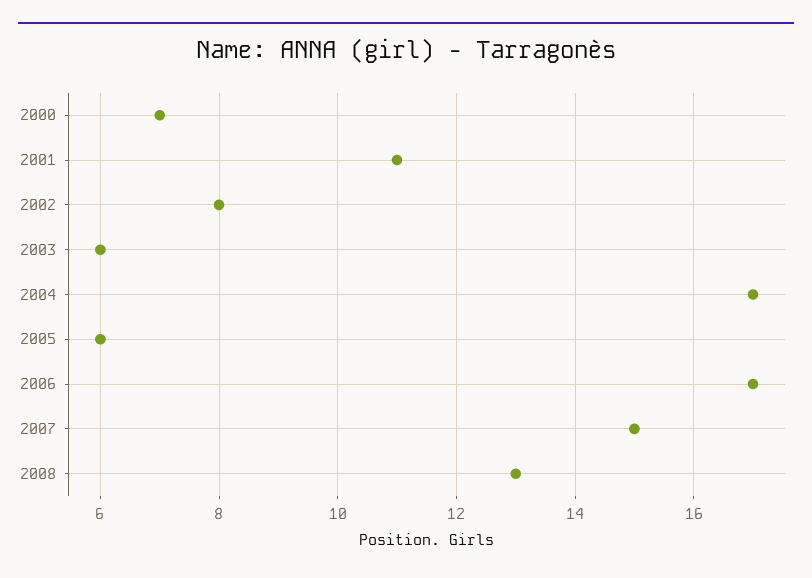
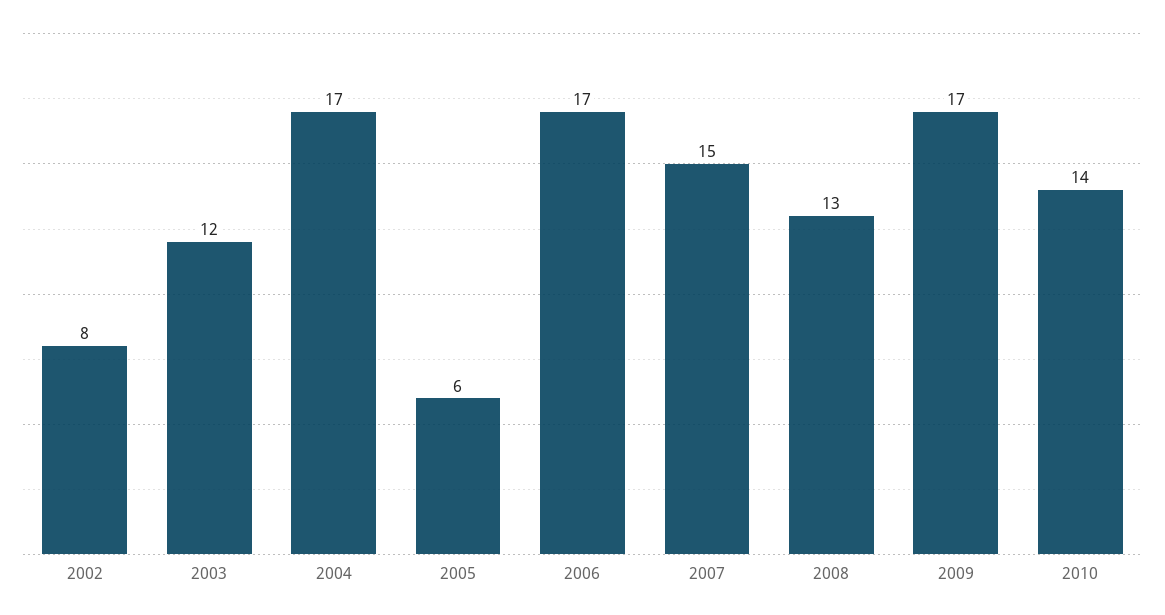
2000: 7 -> none
2001: 11 -> none
2003: 6 -> 12
2009: none -> 17
2010: none -> 14

